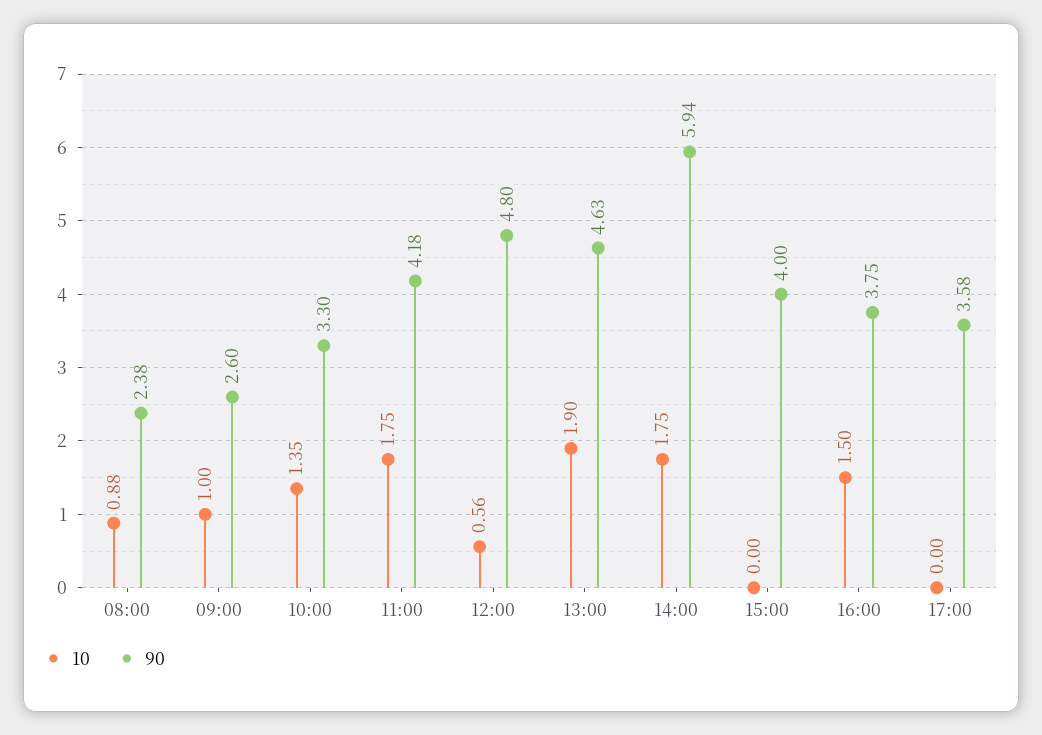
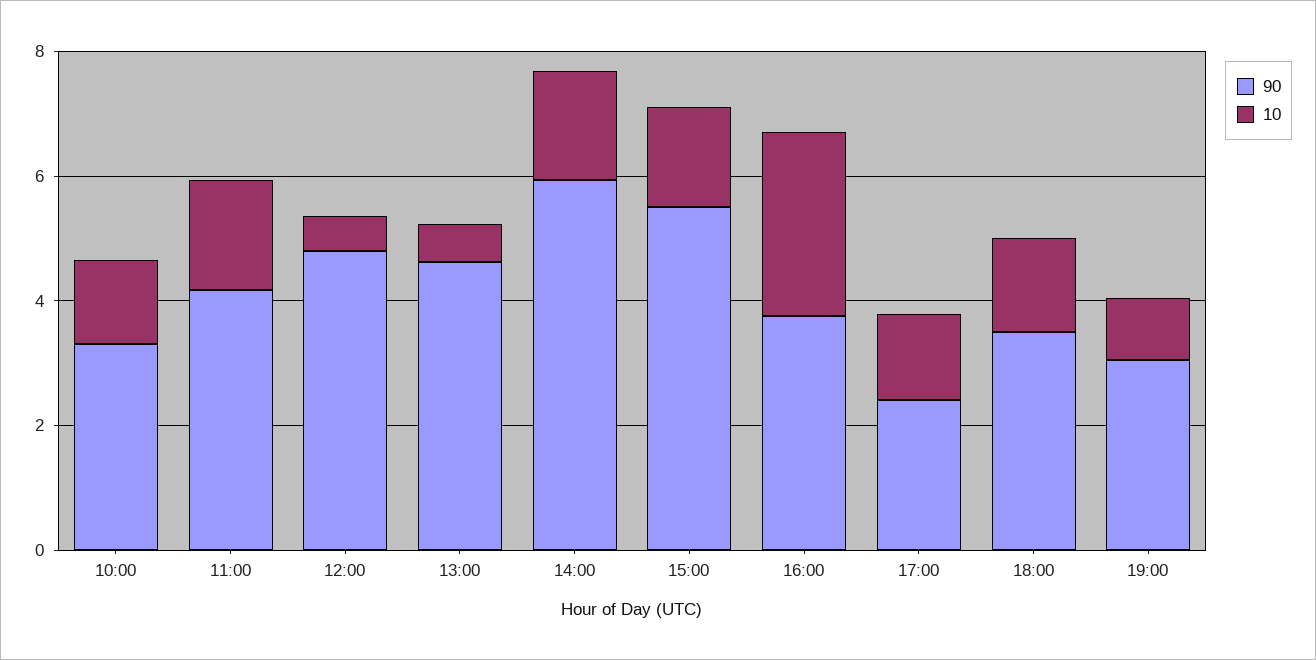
10, 08:00: 0.88 -> none
90, 08:00: 2.38 -> none
10, 09:00: 1 -> none
90, 09:00: 2.6 -> none
10, 13:00: 1.9 -> 0.5
10, 15:00: 0 -> 1.5
90, 15:00: 4 -> 5.5
10, 16:00: 1.5 -> 3
10, 17:00: 0 -> 1.5
90, 17:00: 3.58 -> 2.5
90, 18:00: none -> 3.5
10, 18:00: none -> 1.5
90, 19:00: none -> 3
10, 19:00: none -> 1

